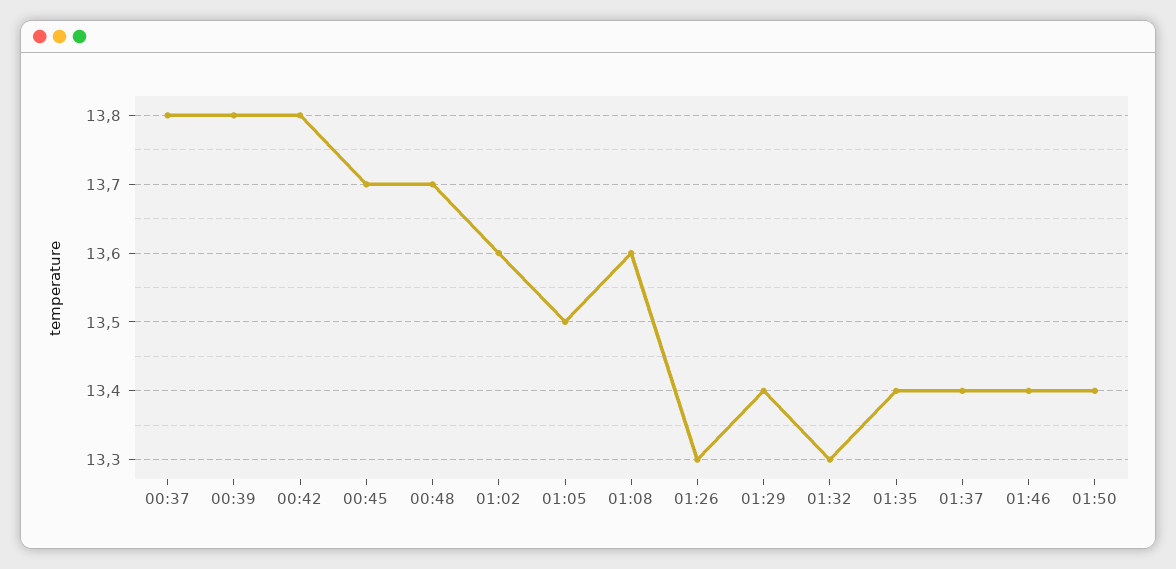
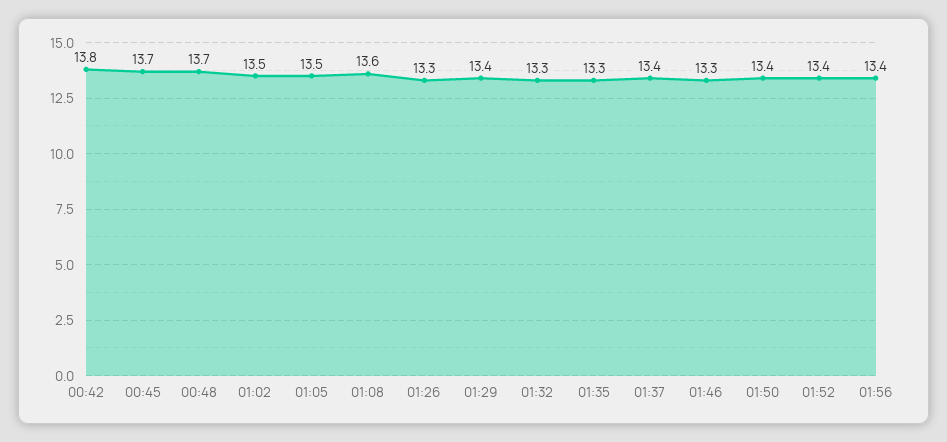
00:37: 13.8 -> none
00:39: 13.8 -> none
01:02: 13.6 -> 13.5
01:35: 13.4 -> 13.3
01:46: 13.4 -> 13.3
01:52: none -> 13.4
01:56: none -> 13.4

